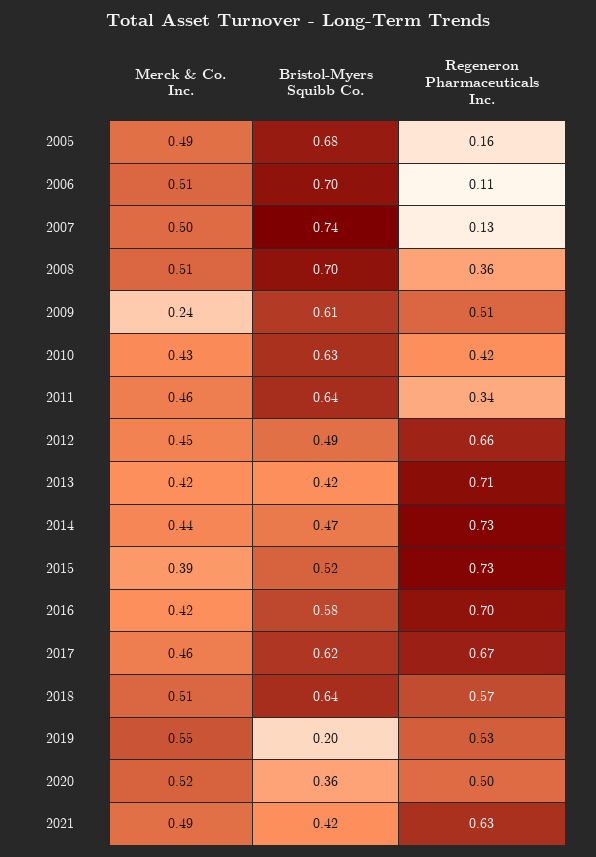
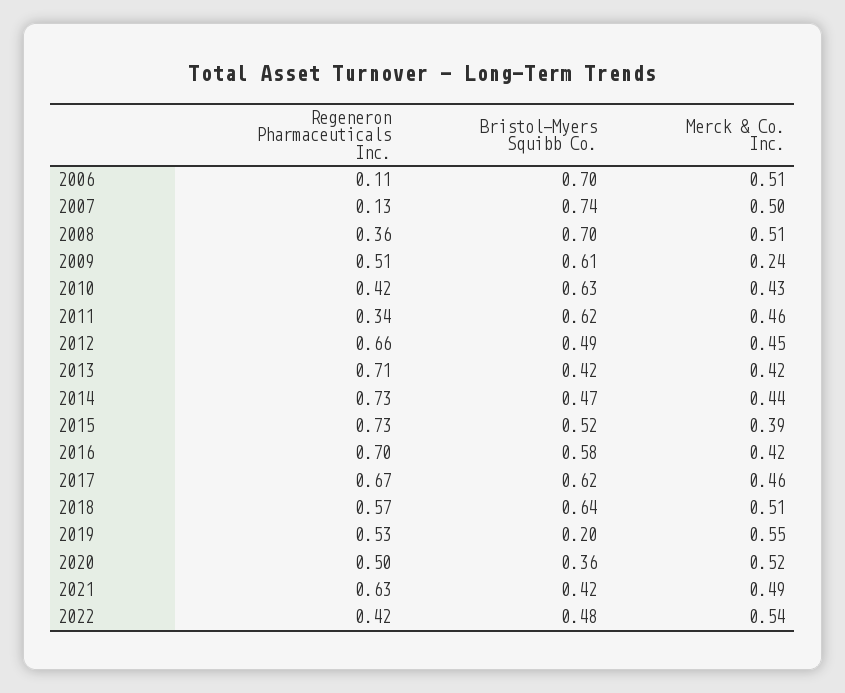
Merck & Co. Inc., 2005: 0.49 -> none
Bristol-Myers Squibb Co., 2005: 0.68 -> none
Regeneron Pharmaceuticals Inc., 2005: 0.16 -> none
Bristol-Myers Squibb Co., 2011: 0.64 -> 0.62
Regeneron Pharmaceuticals Inc., 2022: none -> 0.42
Bristol-Myers Squibb Co., 2022: none -> 0.48
Merck & Co. Inc., 2022: none -> 0.54

